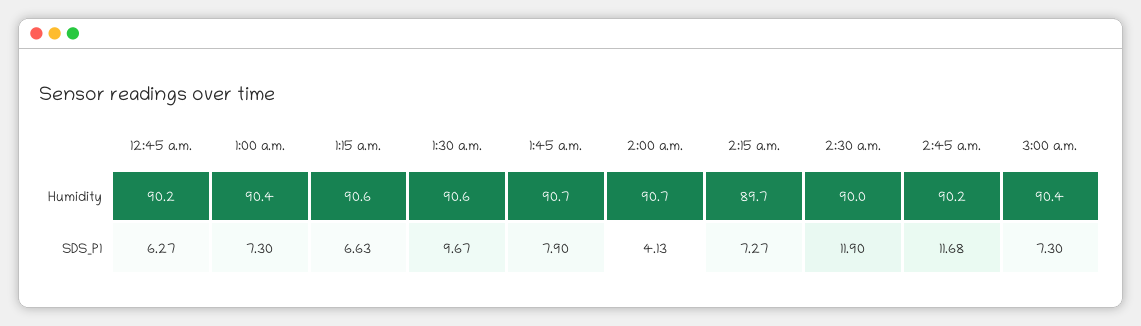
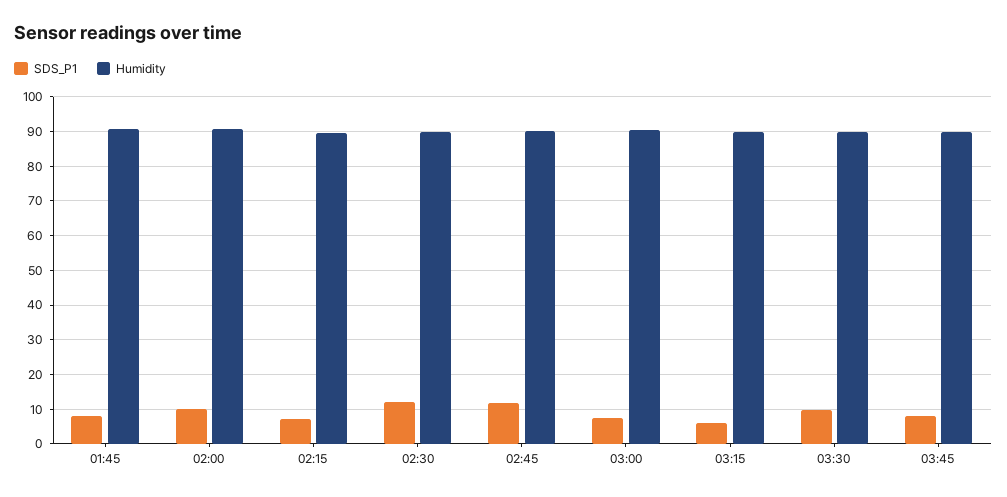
Humidity, 12:45 a.m.: 90.2 -> none
Humidity, 1:00 a.m.: 90.4 -> none
Humidity, 1:15 a.m.: 90.6 -> none
Humidity, 1:30 a.m.: 90.6 -> none
SDS_P1, 12:45 a.m.: 6.27 -> none
SDS_P1, 1:00 a.m.: 7.3 -> none
SDS_P1, 1:15 a.m.: 6.63 -> none
SDS_P1, 1:30 a.m.: 9.67 -> none
SDS_P1, 2:00 a.m.: 4.13 -> 10
SDS_P1, 03:15: none -> 6
Humidity, 03:15: none -> 90
SDS_P1, 03:30: none -> 10
Humidity, 03:30: none -> 90
SDS_P1, 03:45: none -> 8
Humidity, 03:45: none -> 90

